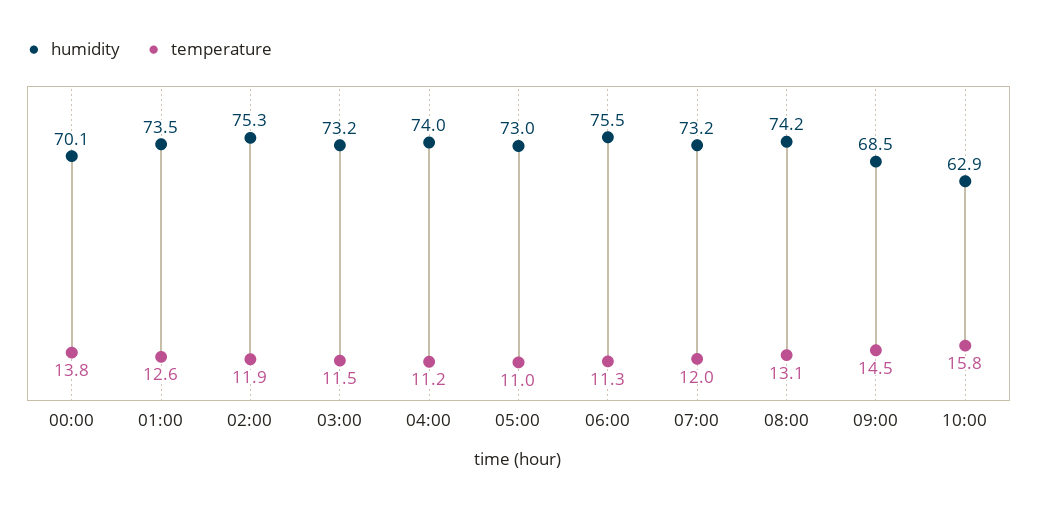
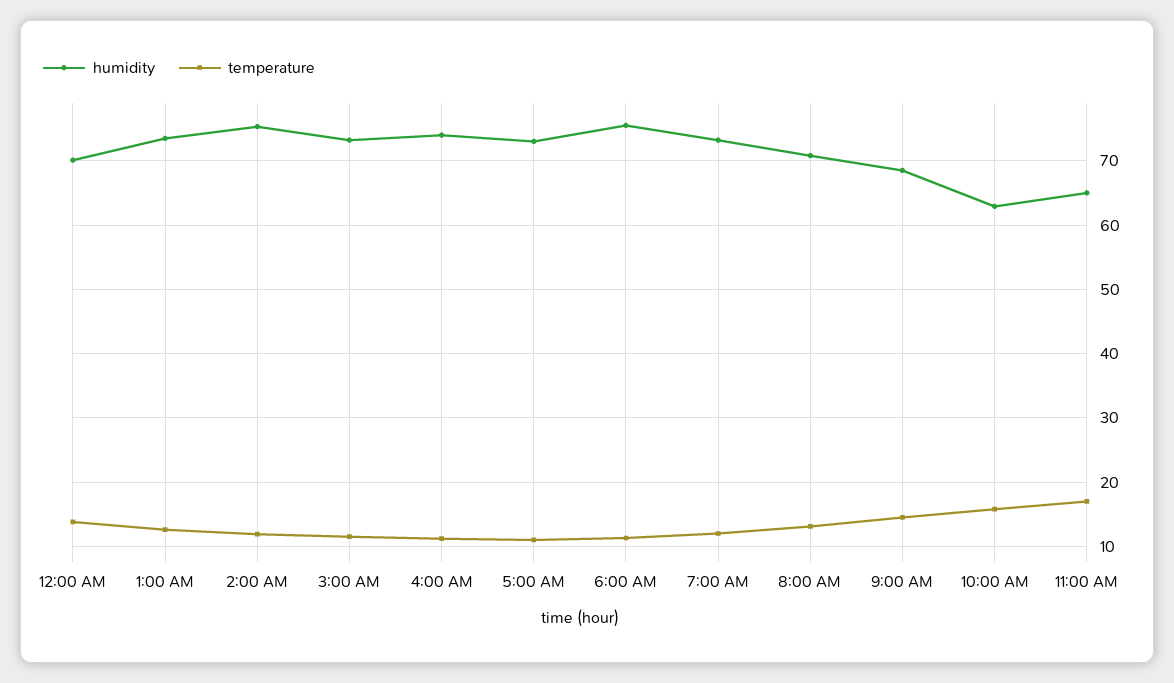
humidity, 08:00: 74.2 -> 71
humidity, 11:00 AM: none -> 65
temperature, 11:00 AM: none -> 17

